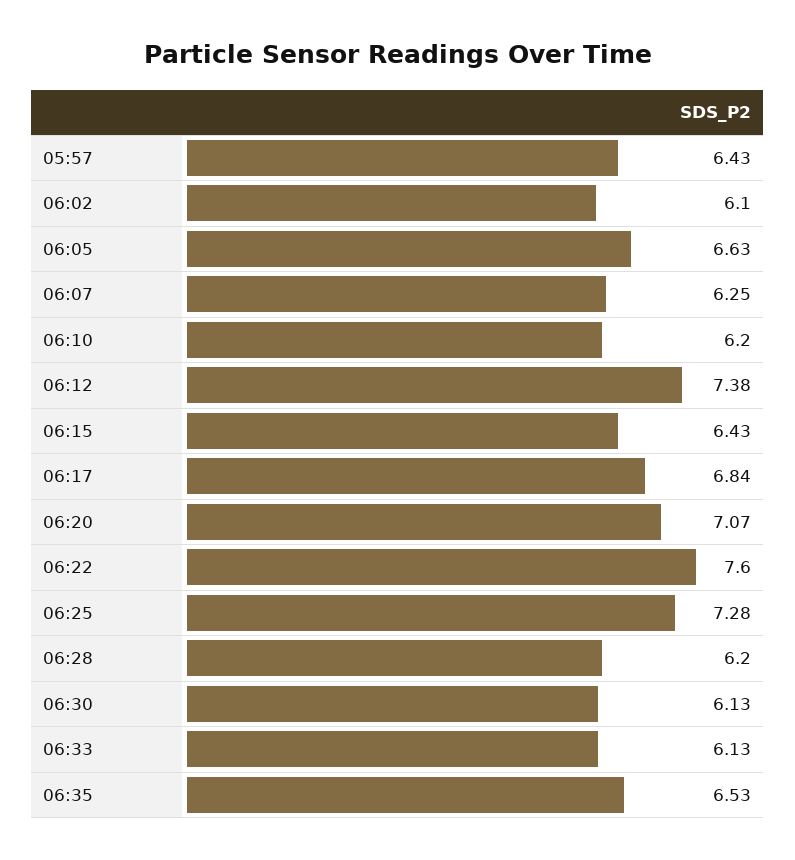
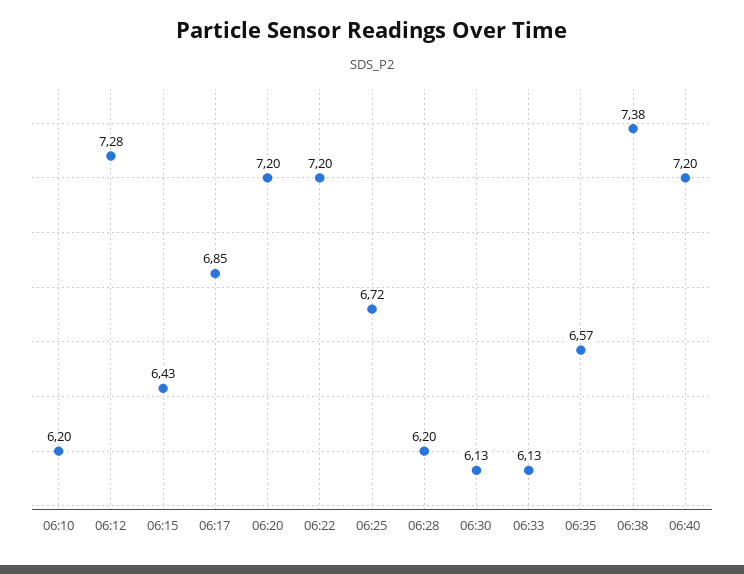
05:57: 6.43 -> none
06:02: 6.1 -> none
06:05: 6.63 -> none
06:07: 6.25 -> none
06:12: 7.38 -> 7.28
06:17: 6.84 -> 6.85
06:20: 7.07 -> 7.2
06:22: 7.6 -> 7.2
06:25: 7.28 -> 6.72
06:35: 6.53 -> 6.57
06:38: none -> 7.38
06:40: none -> 7.2

